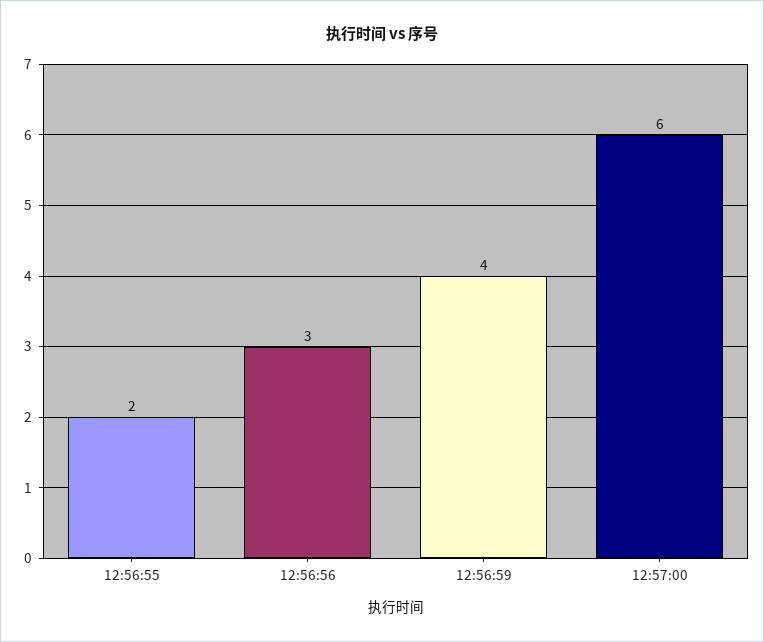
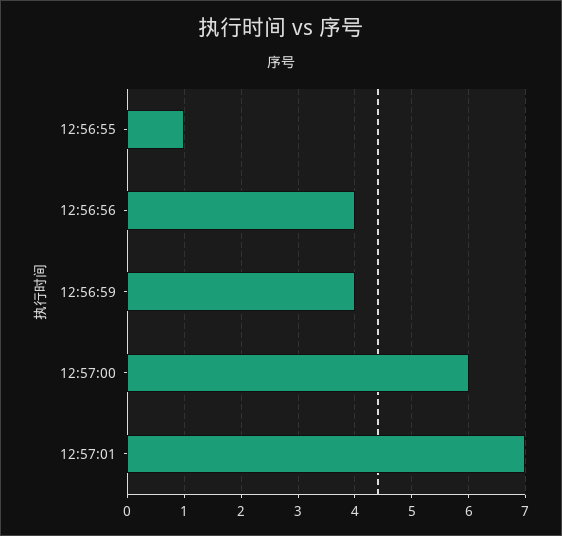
12:56:55: 2 -> 1
12:56:56: 3 -> 4
12:57:01: none -> 7

